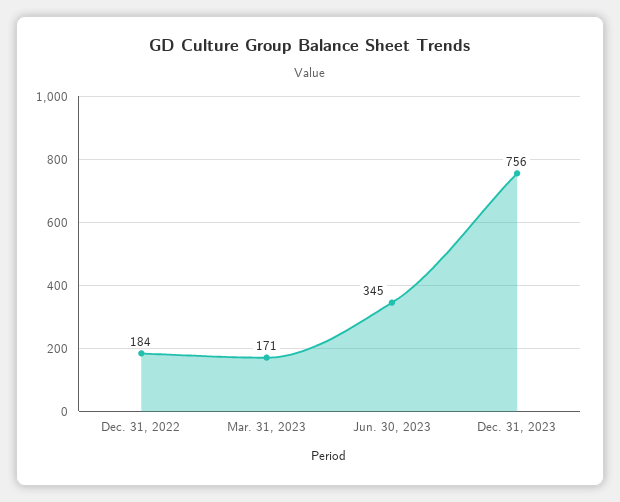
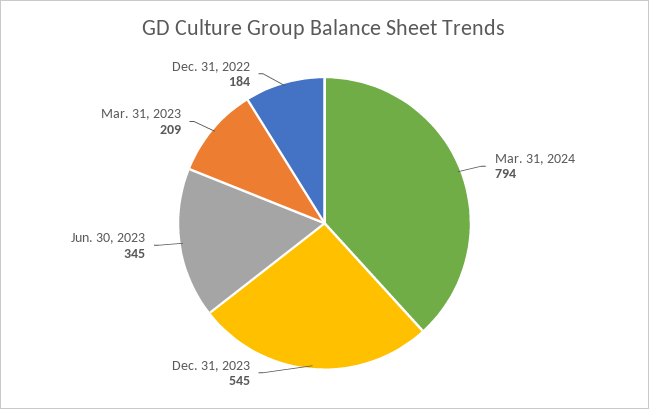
Mar. 31, 2023: 171 -> 209
Dec. 31, 2023: 756 -> 545
Mar. 31, 2024: none -> 794

